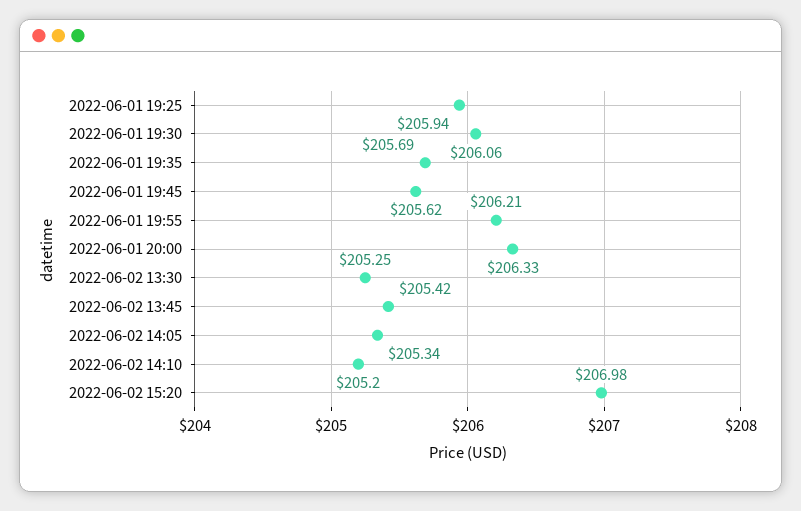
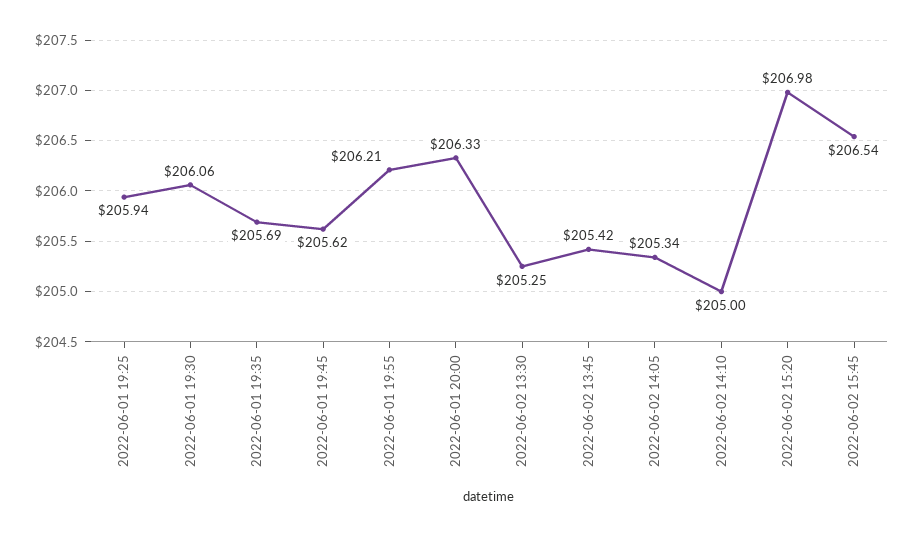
2022-06-02 14:10: 205.2 -> 205
2022-06-02 15:45: none -> 206.54

